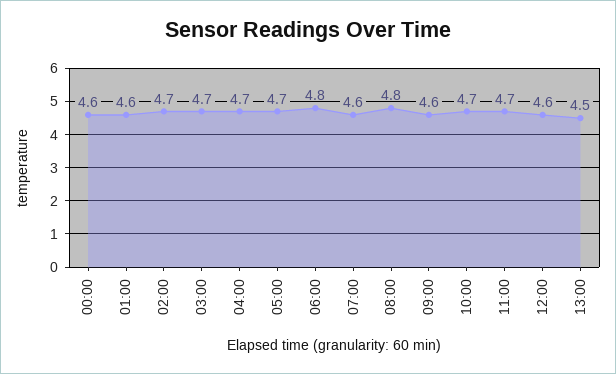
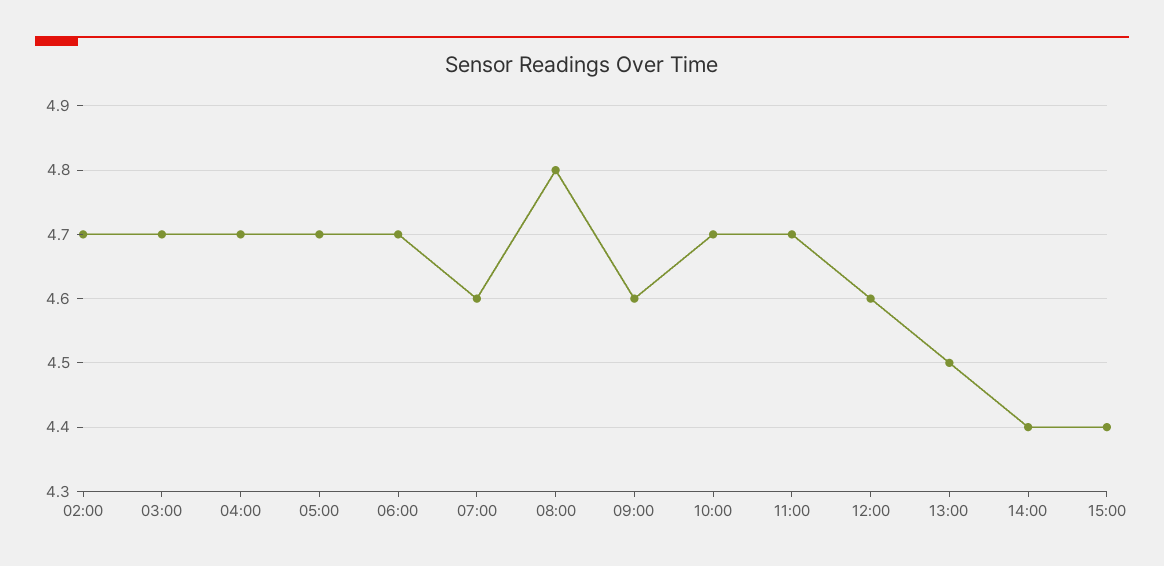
00:00: 4.6 -> none
01:00: 4.6 -> none
06:00: 4.8 -> 4.7
14:00: none -> 4.4
15:00: none -> 4.4

